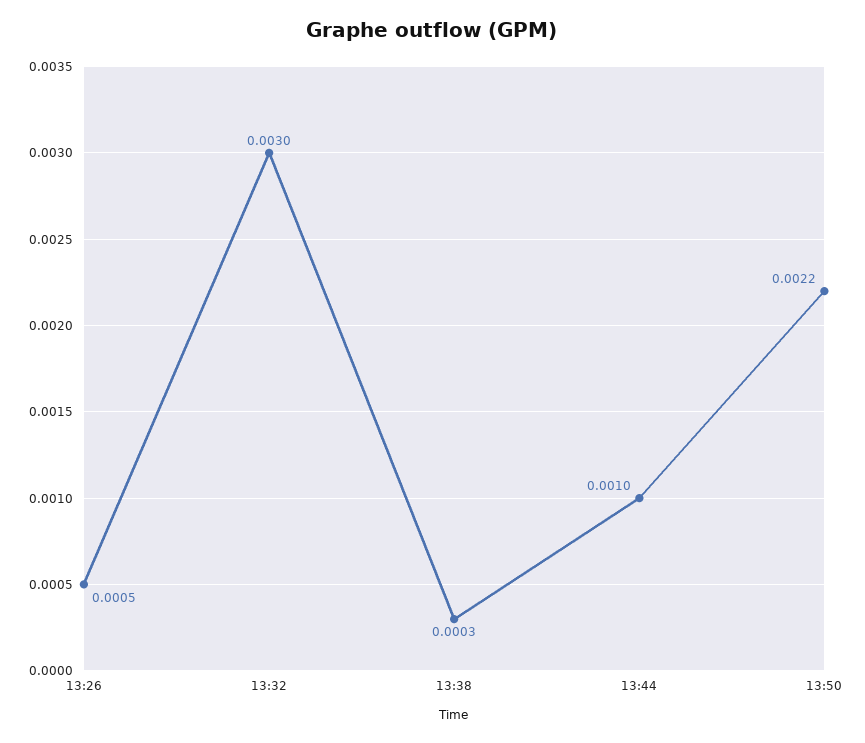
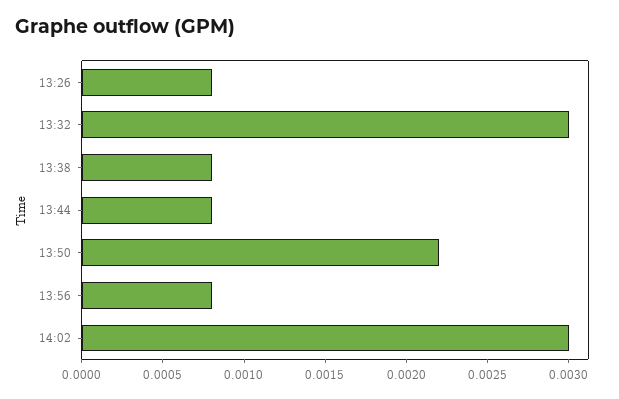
13:26: 0.0005 -> 0.0008
13:38: 0.0003 -> 0.0008
13:44: 0.001 -> 0.0008
13:56: none -> 0.0008
14:02: none -> 0.003

